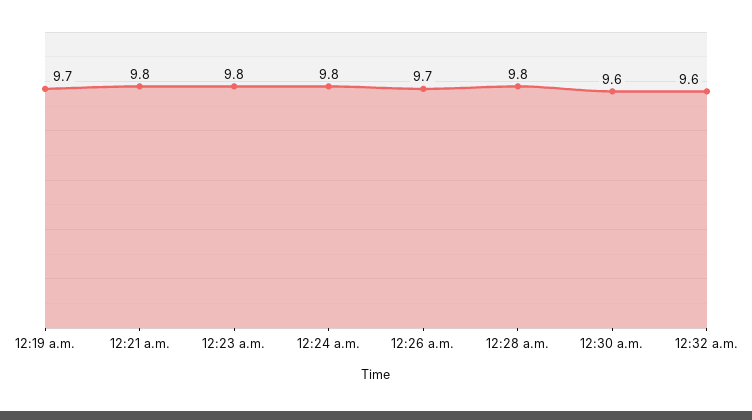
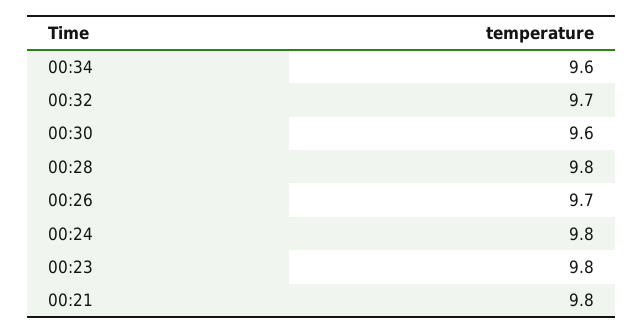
12:19 a.m.: 9.7 -> none
12:32 a.m.: 9.6 -> 9.7
00:34: none -> 9.6

